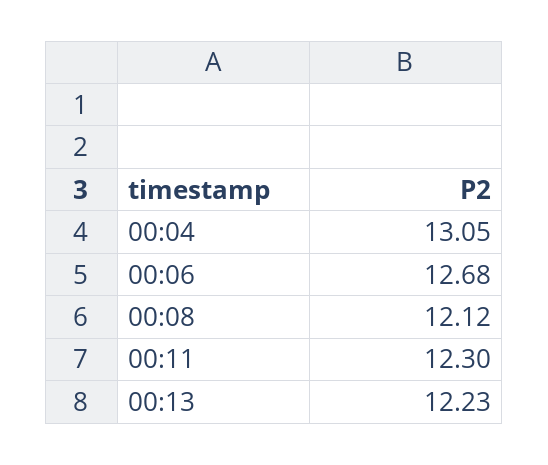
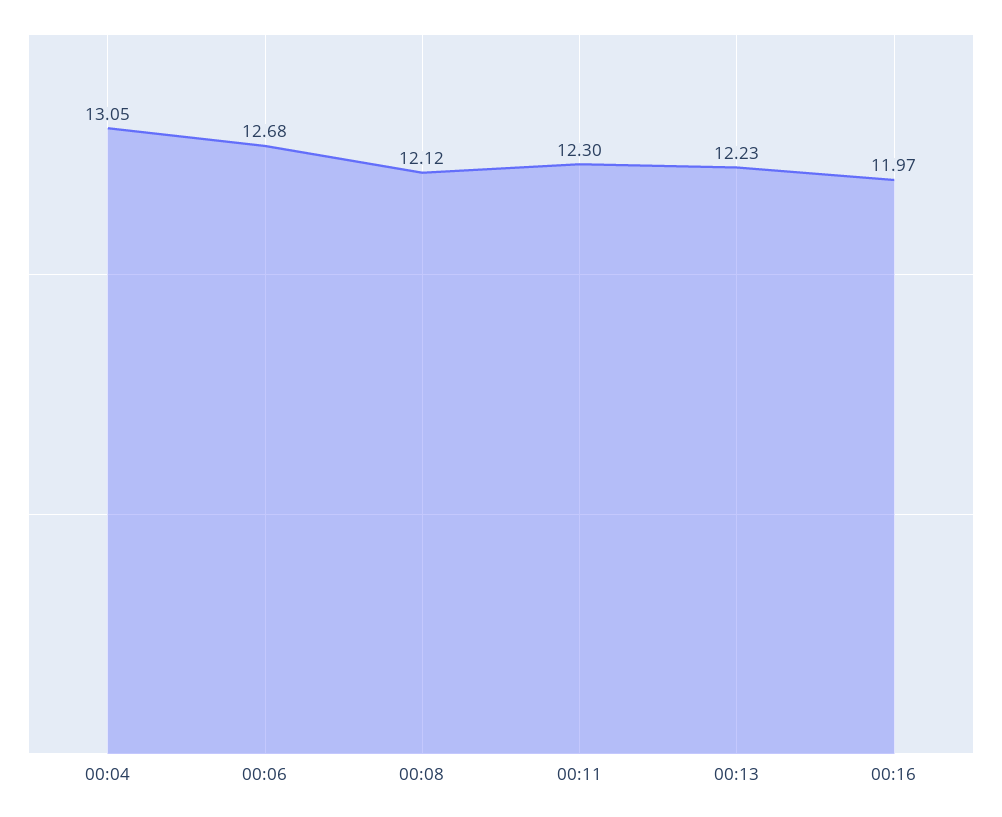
00:16: none -> 11.97

